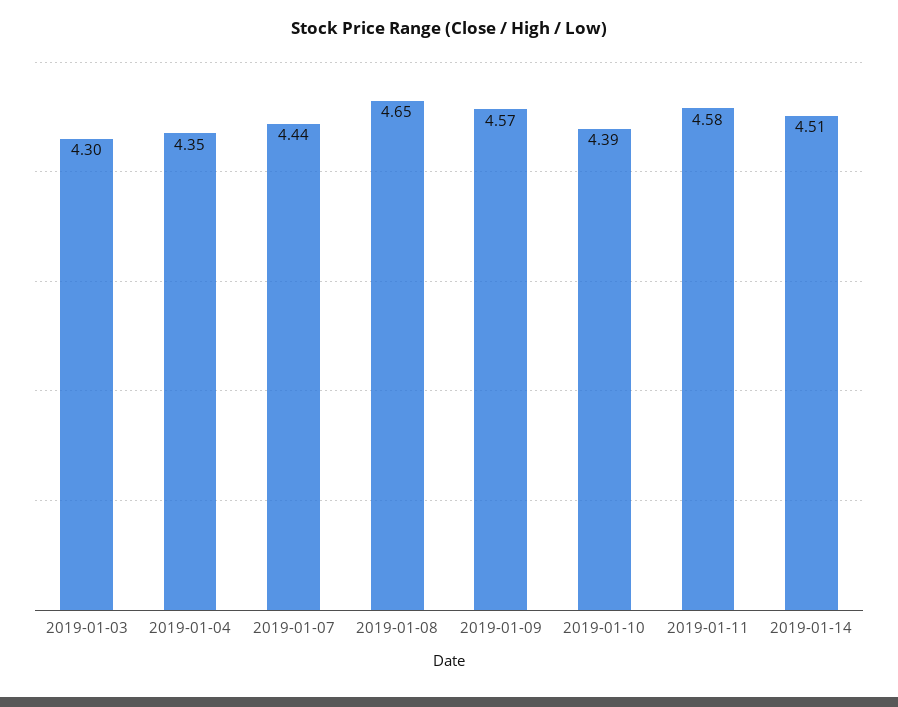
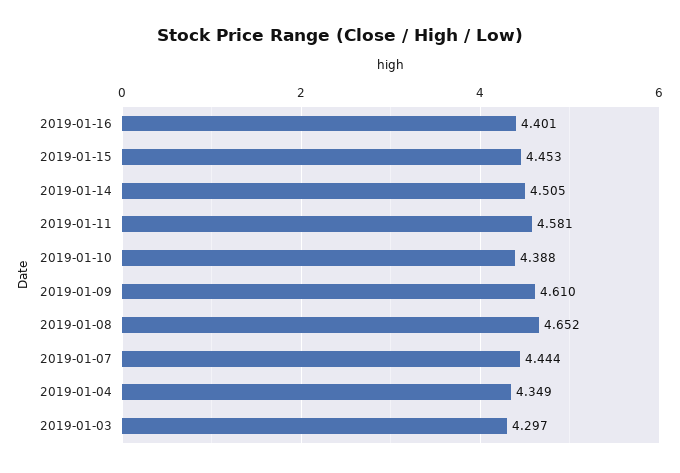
2019-01-09: 4.57 -> 4.61
2019-01-16: none -> 4.401
2019-01-15: none -> 4.453

